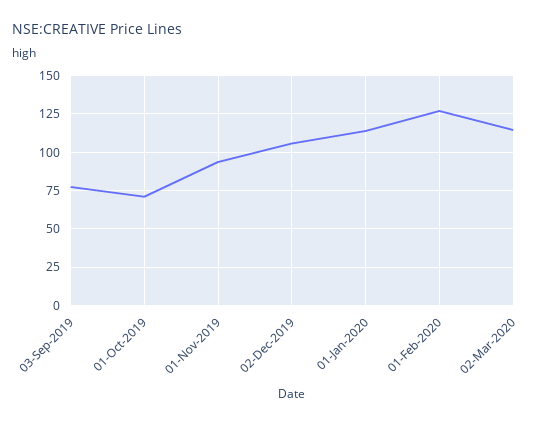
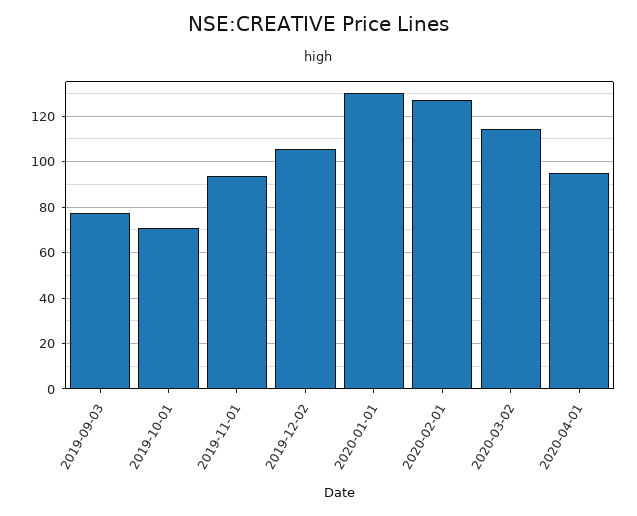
01-Jan-2020: 115 -> 130
2020-04-01: none -> 95

